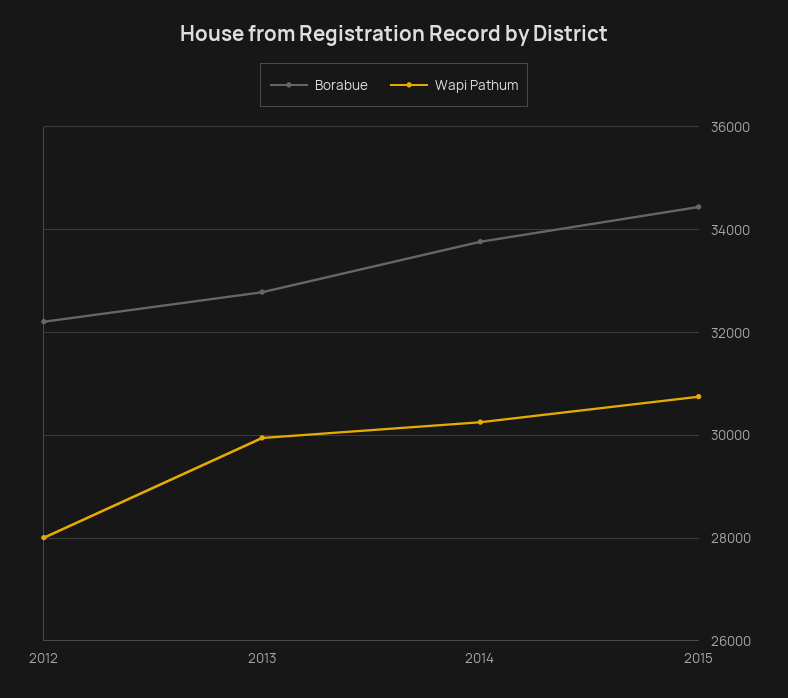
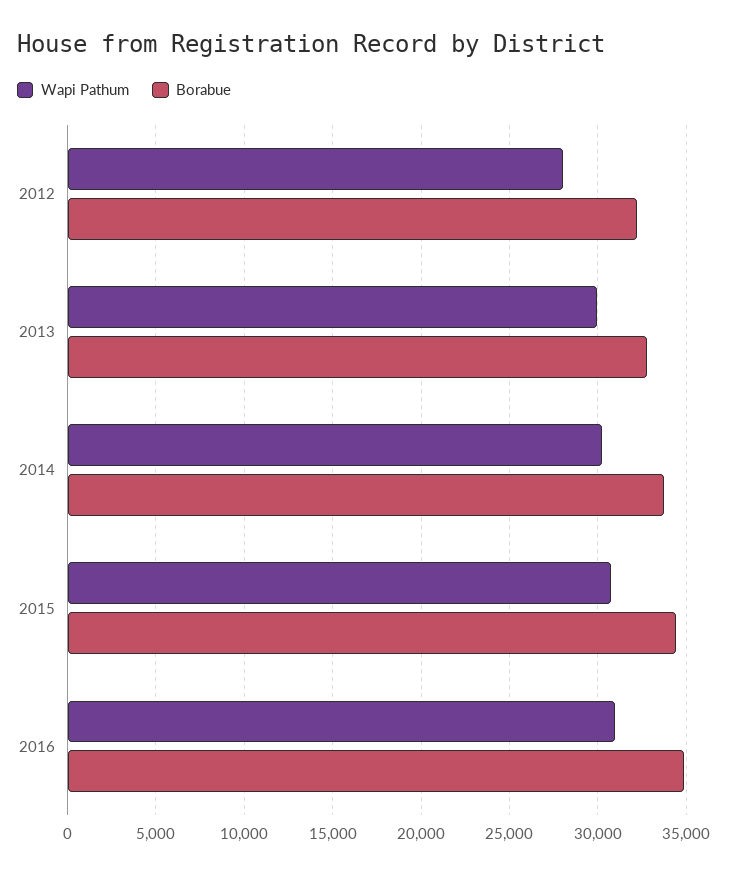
Wapi Pathum, 2016: none -> 31000
Borabue, 2016: none -> 35000

